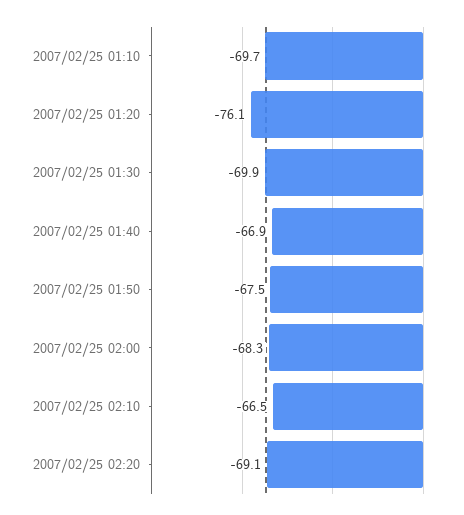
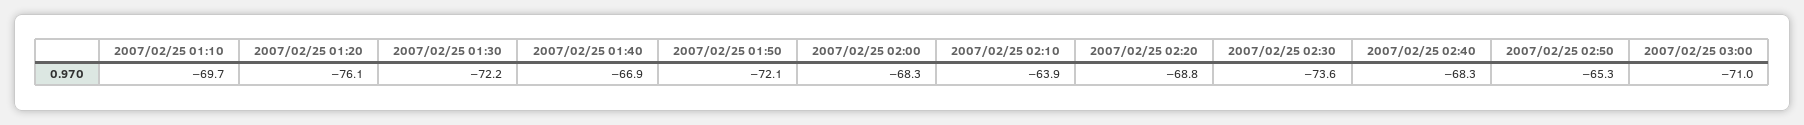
2007/02/25 01:30: -69.9 -> -72.2
2007/02/25 01:50: -67.5 -> -72.1
2007/02/25 02:10: -66.5 -> -63.9
2007/02/25 02:20: -69.1 -> -68.8
2007/02/25 02:30: none -> -73.6
2007/02/25 02:40: none -> -68.3
2007/02/25 02:50: none -> -65.3
2007/02/25 03:00: none -> -71

